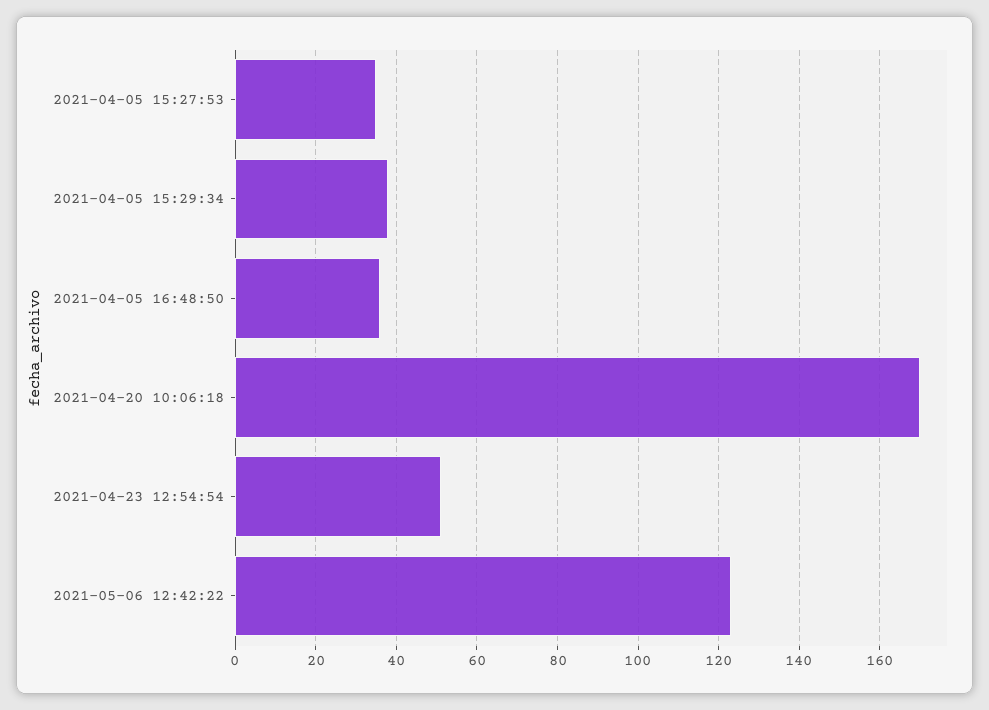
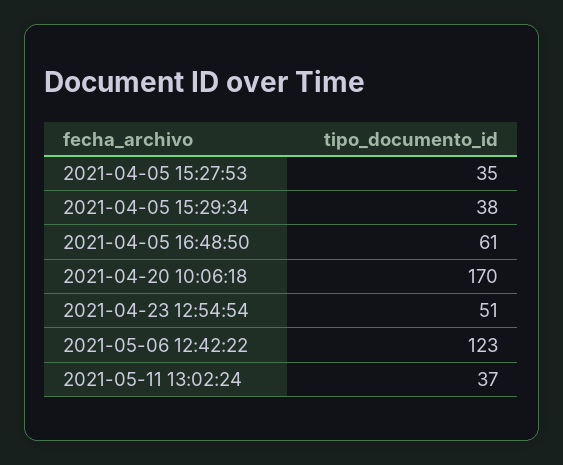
2021-04-05 16:48:50: 35 -> 61
2021-05-11 13:02:24: none -> 37

